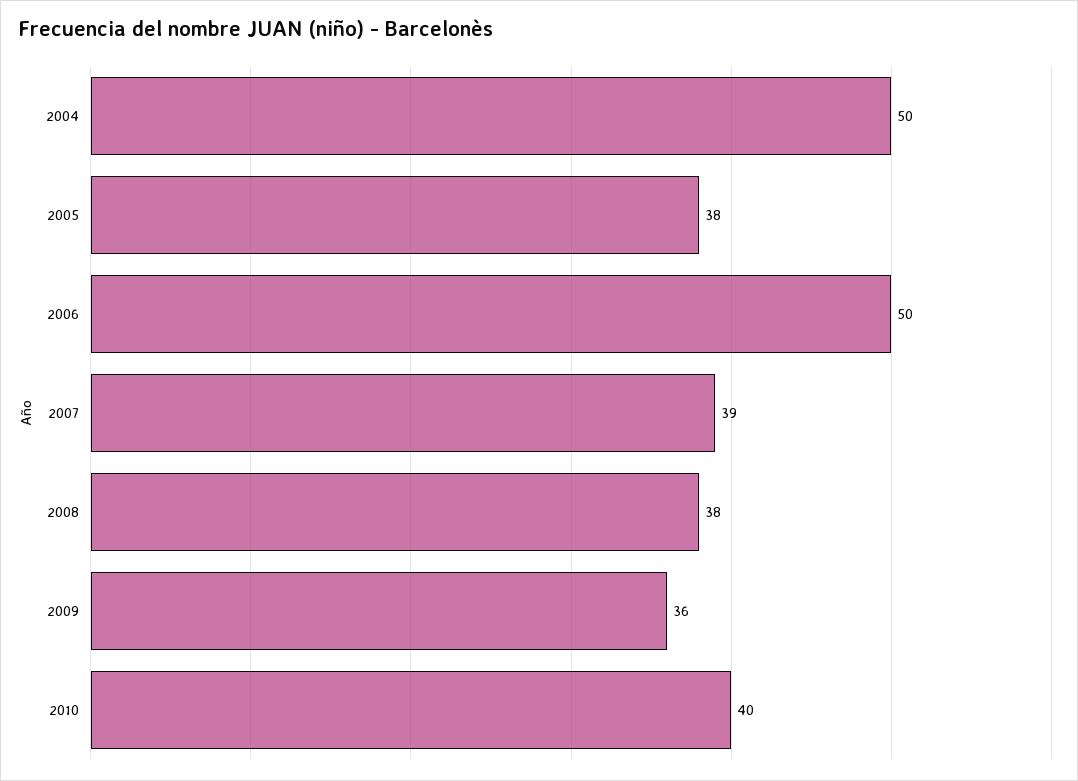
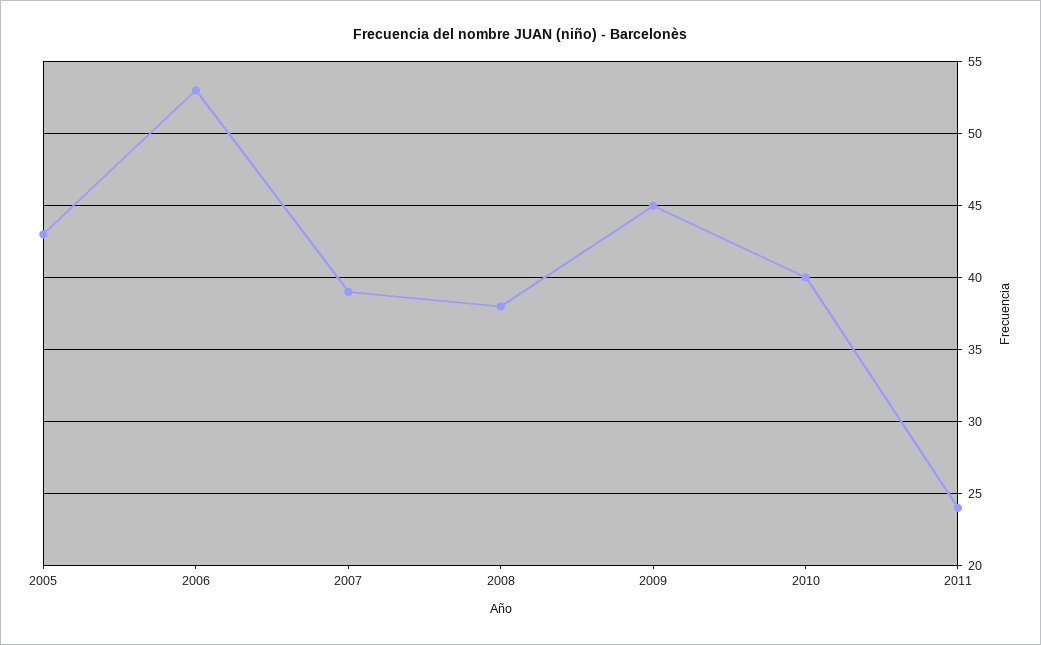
2004: 50 -> none
2005: 38 -> 43
2006: 50 -> 53
2009: 36 -> 45
2011: none -> 24

